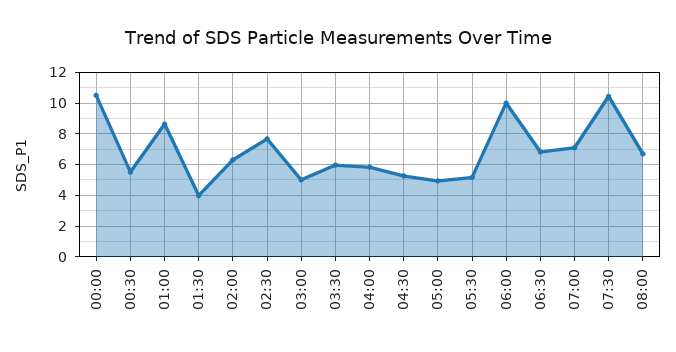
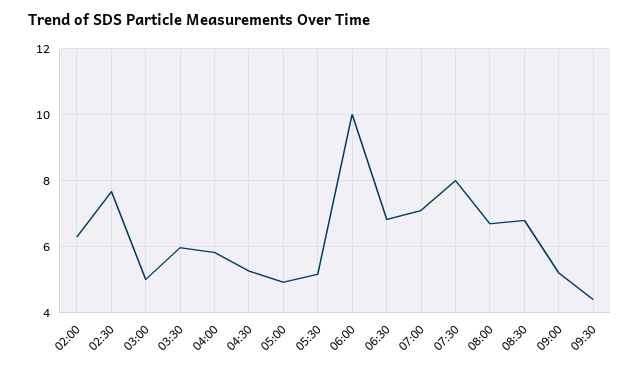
00:00: 10.5 -> none
00:30: 5.5 -> none
01:00: 8.5 -> none
01:30: 4 -> none
07:30: 10.5 -> 8
08:30: none -> 6.8
09:00: none -> 5.2
09:30: none -> 4.4

